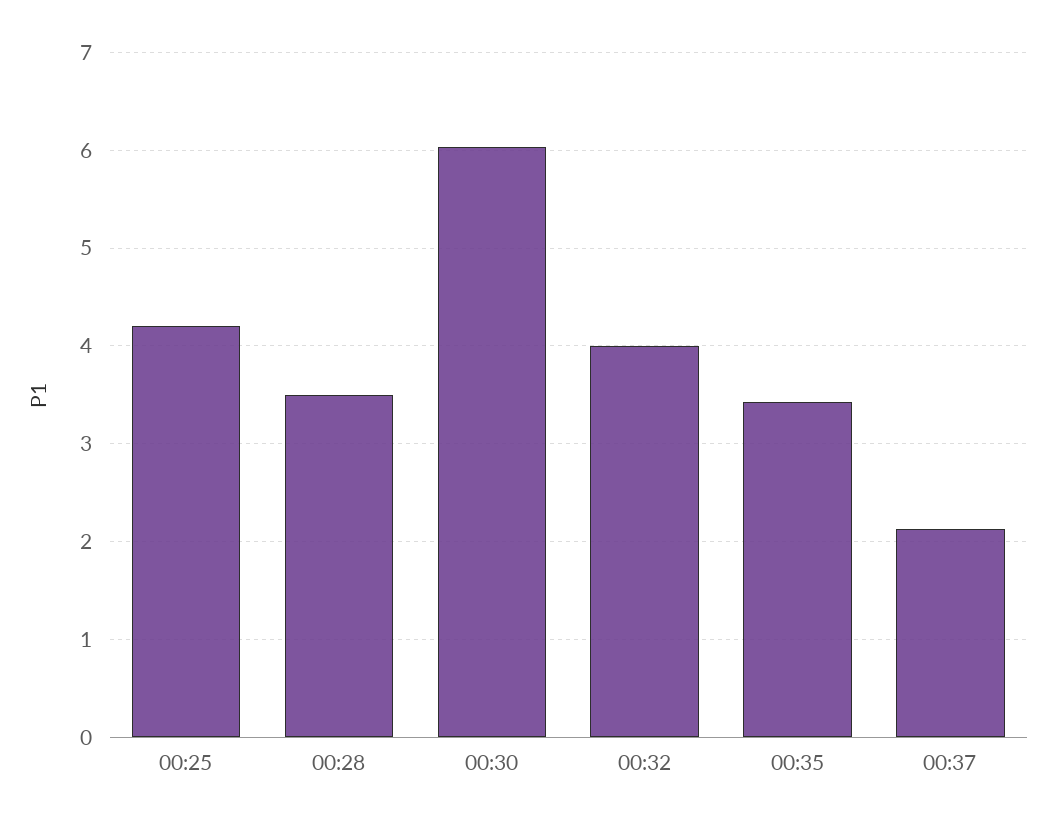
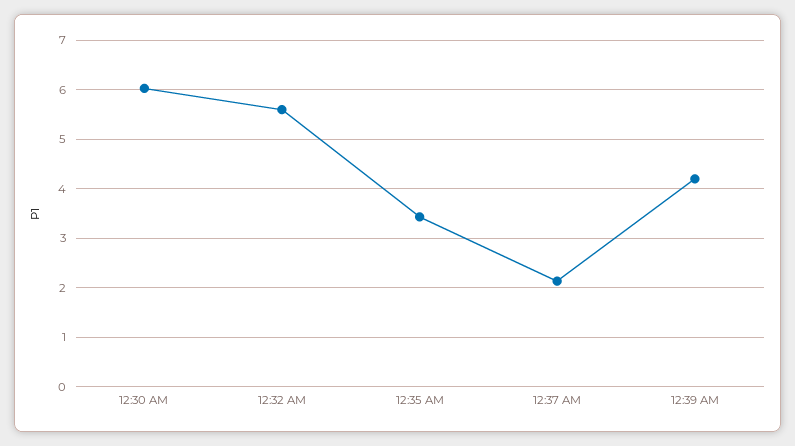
00:25: 4.2 -> none
00:28: 3.5 -> none
00:32: 4 -> 5.6
12:39 AM: none -> 4.2

